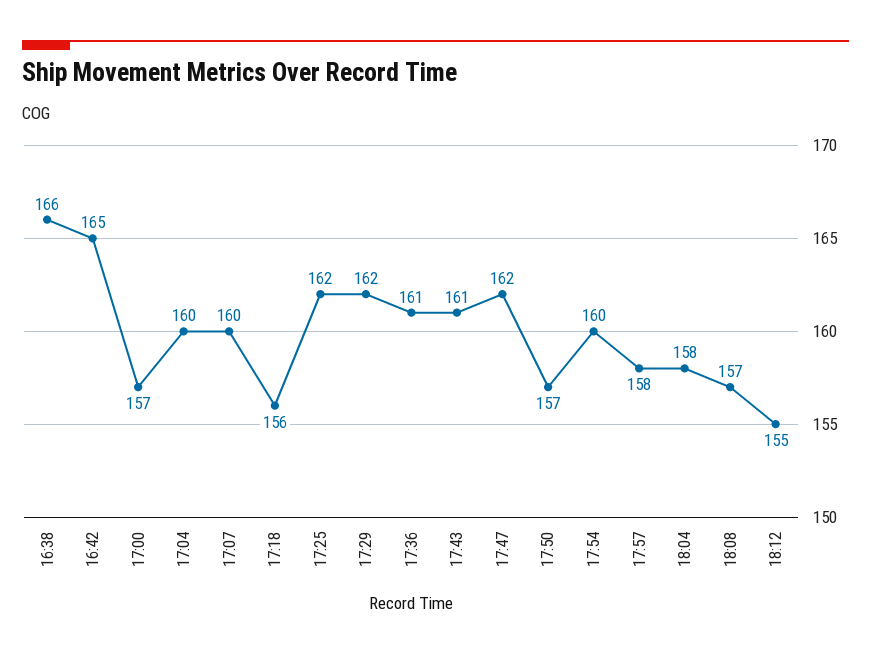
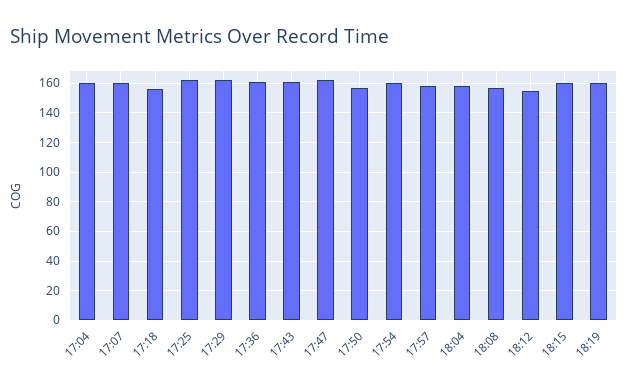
16:38: 166 -> none
16:42: 165 -> none
17:00: 157 -> none
18:15: none -> 160
18:19: none -> 160

